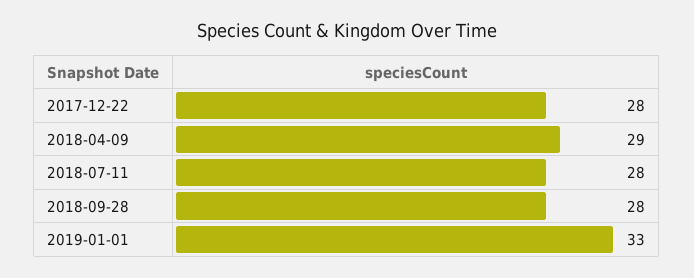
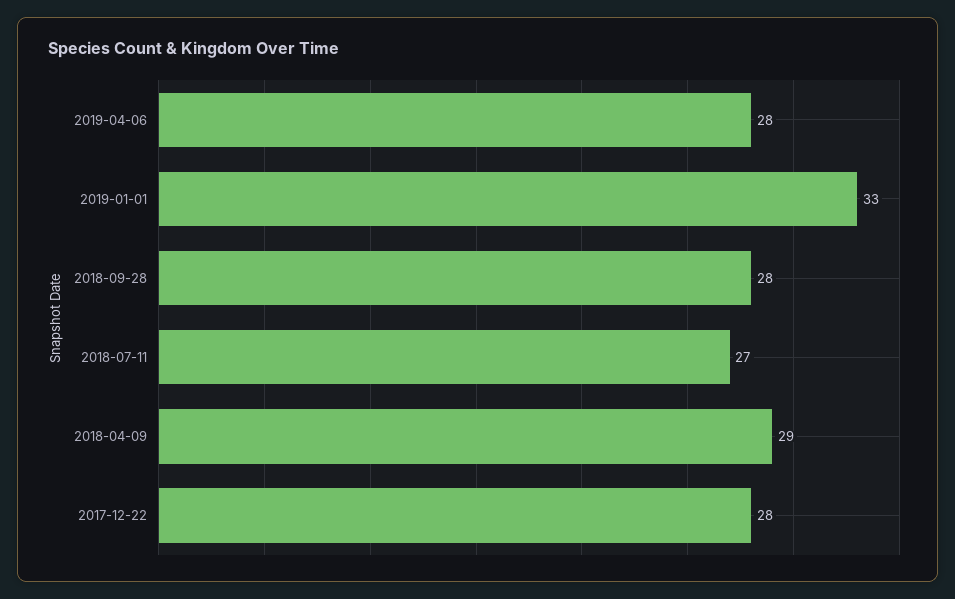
2018-07-11: 28 -> 27
2019-04-06: none -> 28

